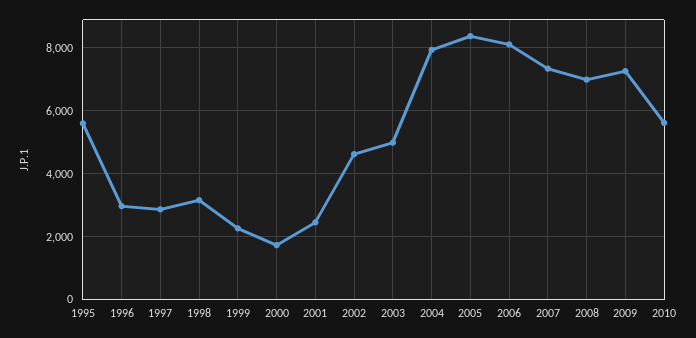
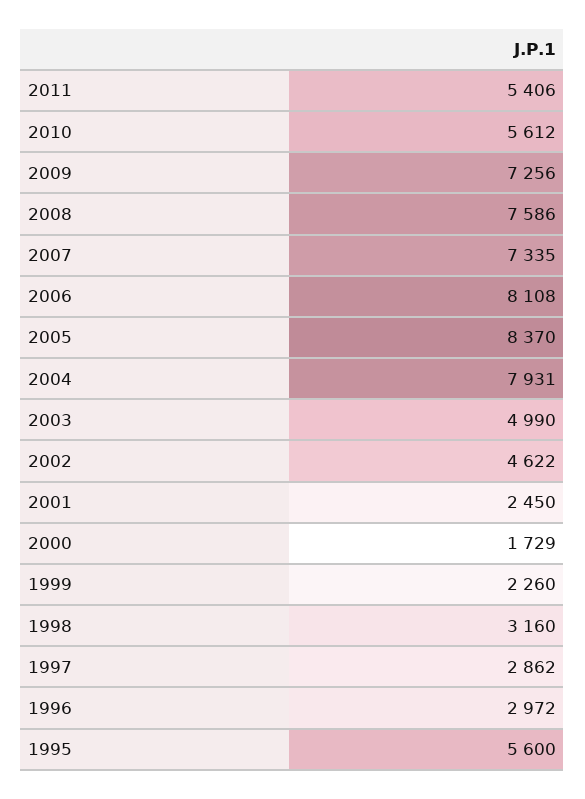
2008: 7000 -> 7586
2011: none -> 5406

